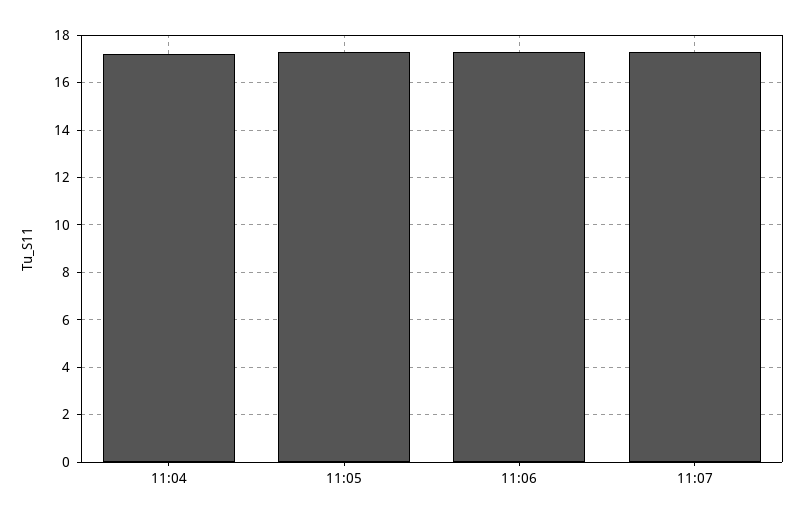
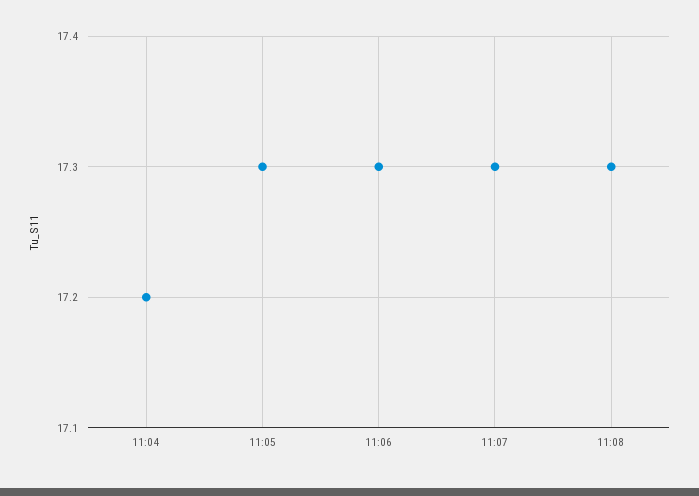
11:08: none -> 17.3

